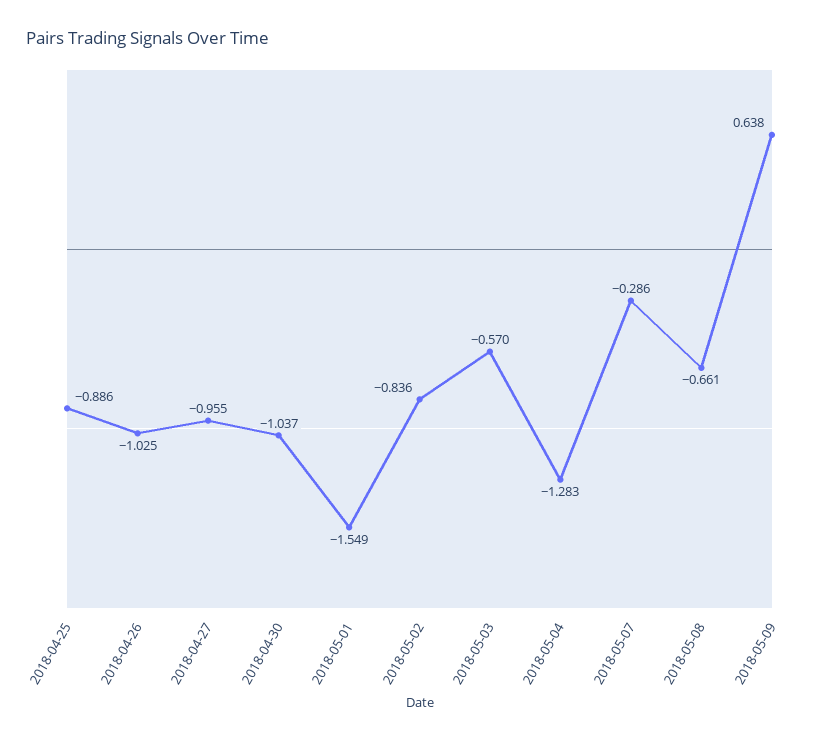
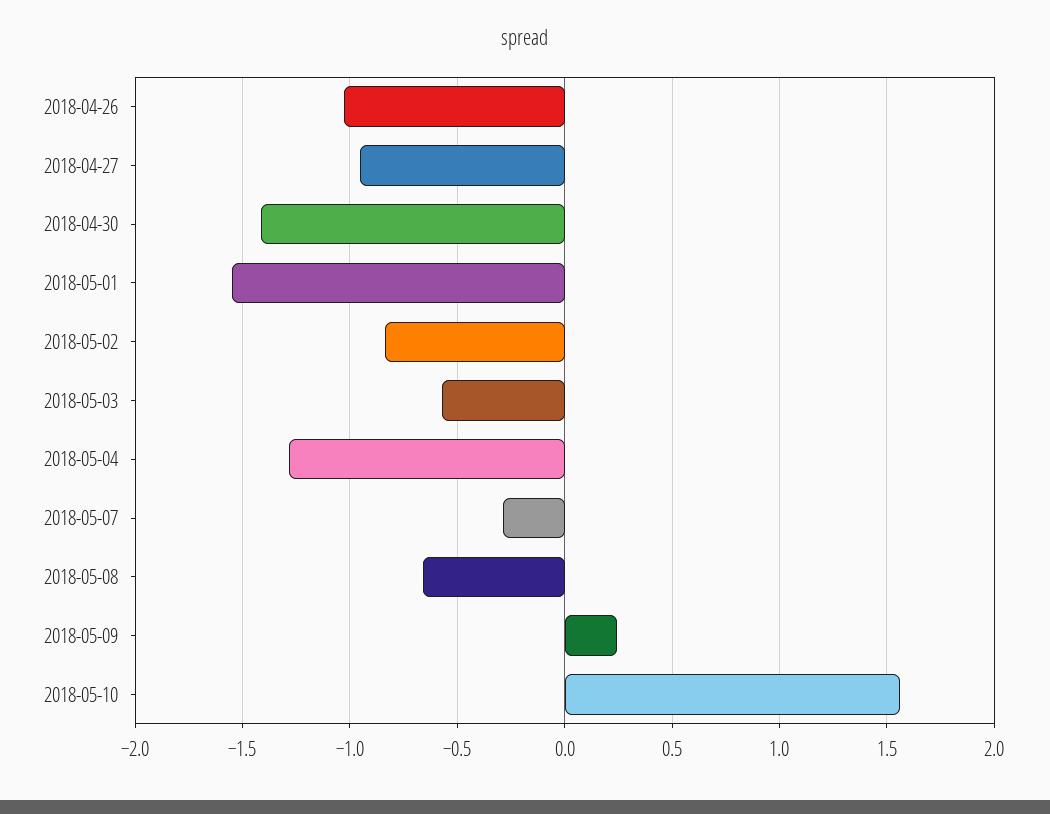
2018-04-25: -0.886 -> none
2018-04-30: -1.037 -> -1.4
2018-05-09: 0.638 -> 0.25
2018-05-10: none -> 1.55

